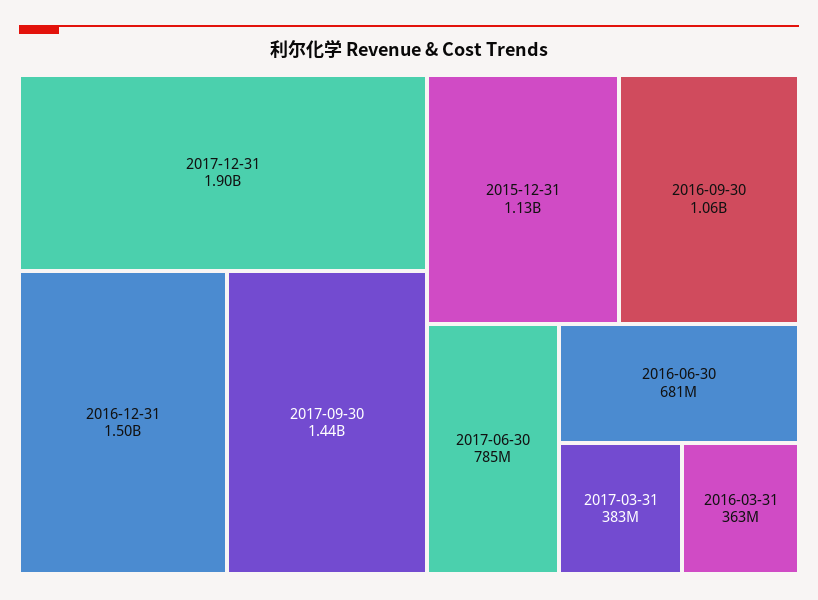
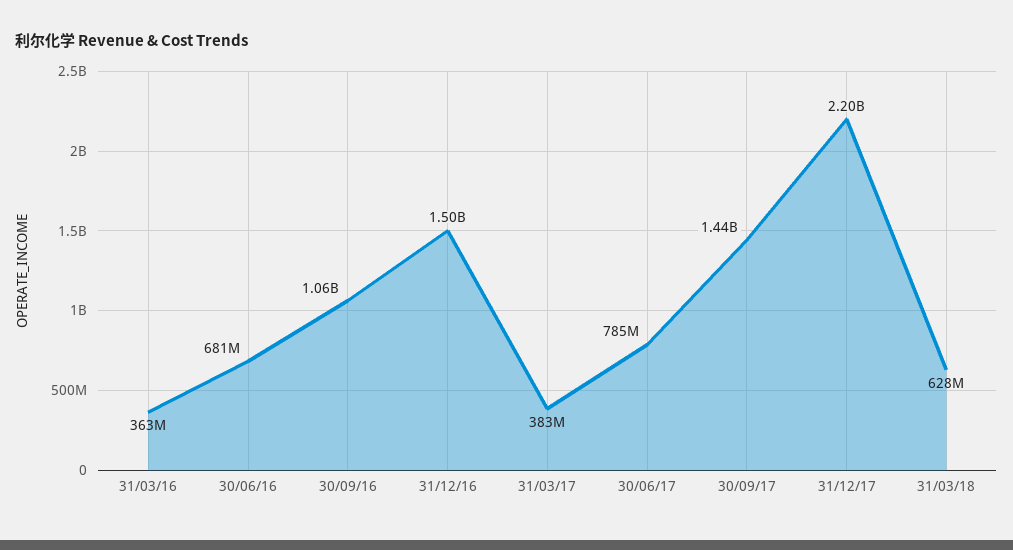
2017-12-31: 1900000000 -> 2200000000
2015-12-31: 1130000000 -> none
31/03/18: none -> 628000000

